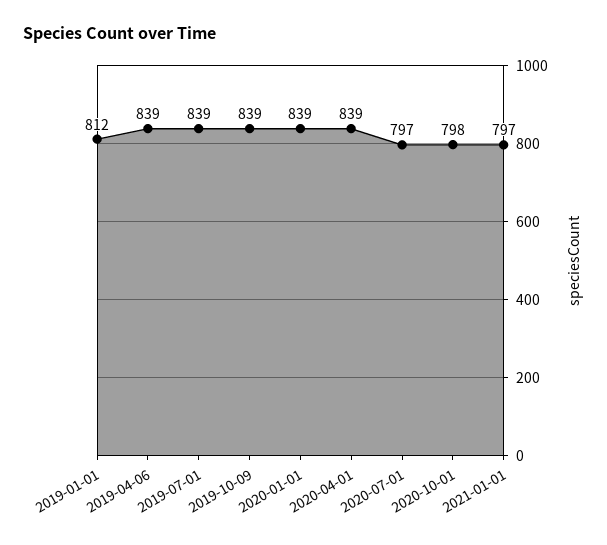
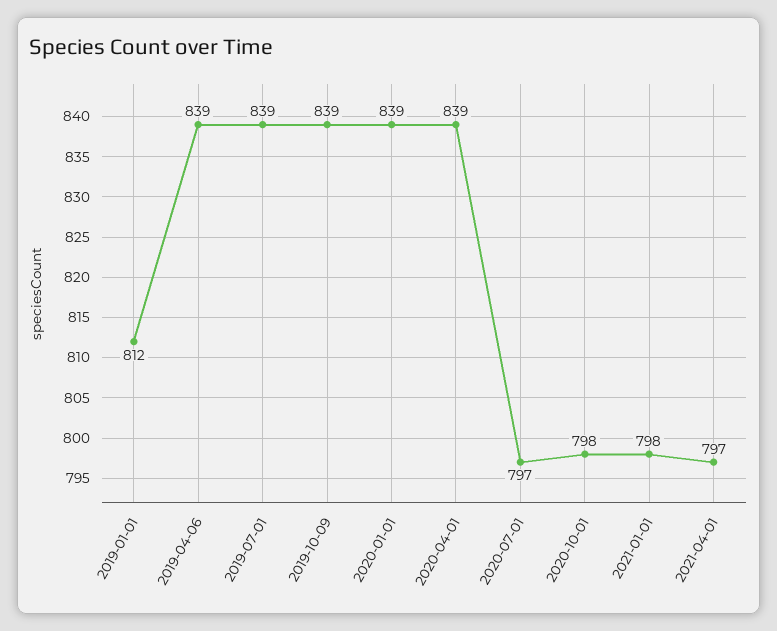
2021-01-01: 797 -> 798
2021-04-01: none -> 797

